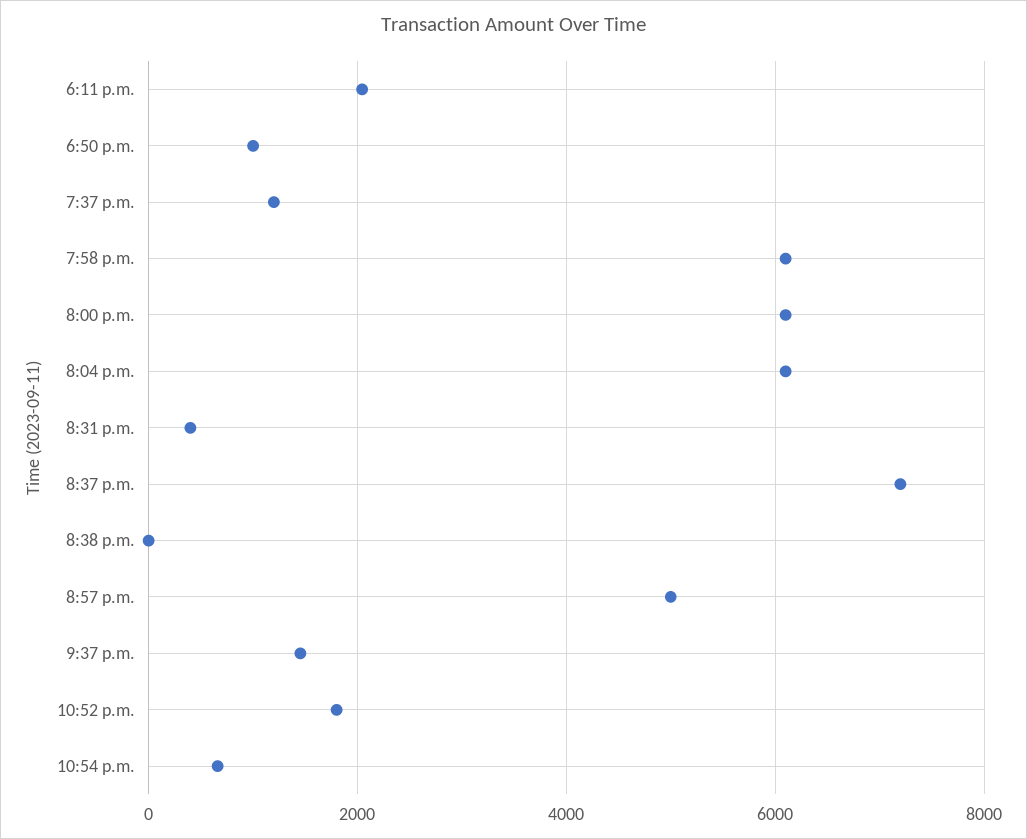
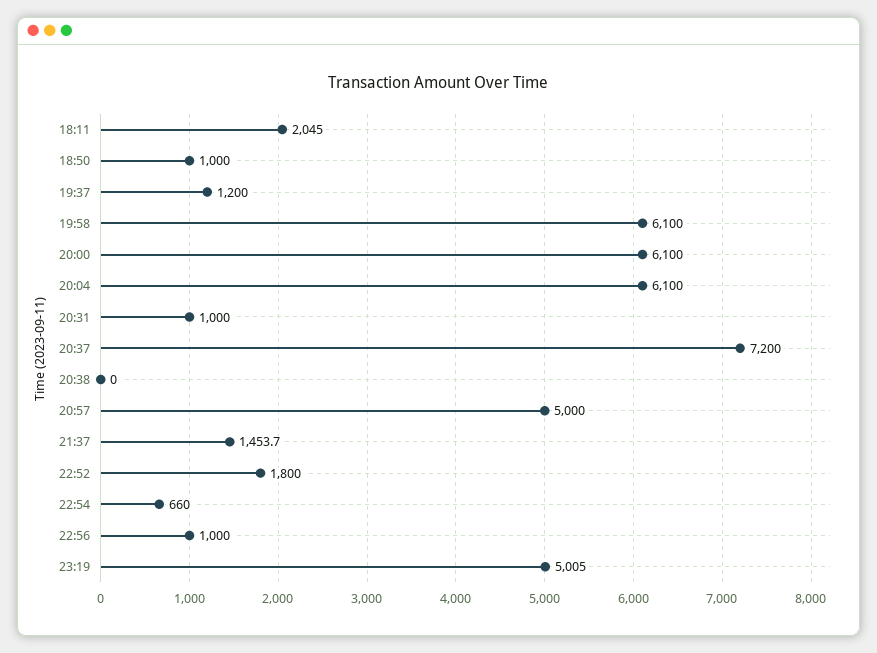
8:31 p.m.: 400 -> 1000
22:56: none -> 1000
23:19: none -> 5005

